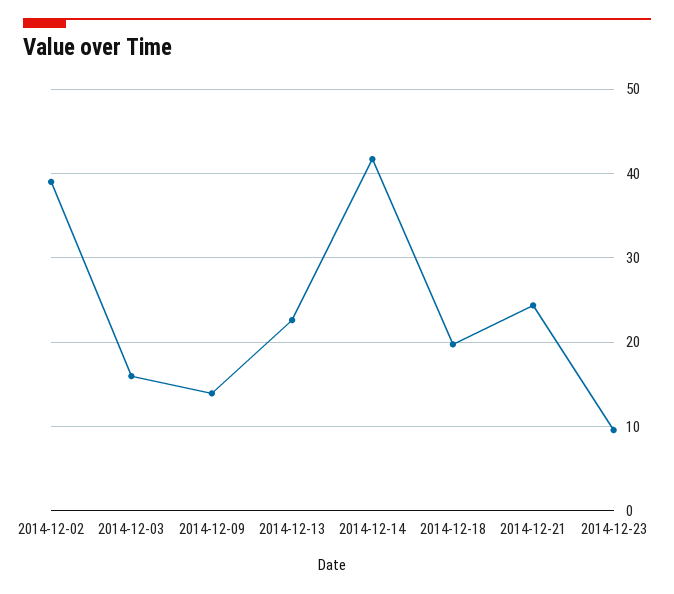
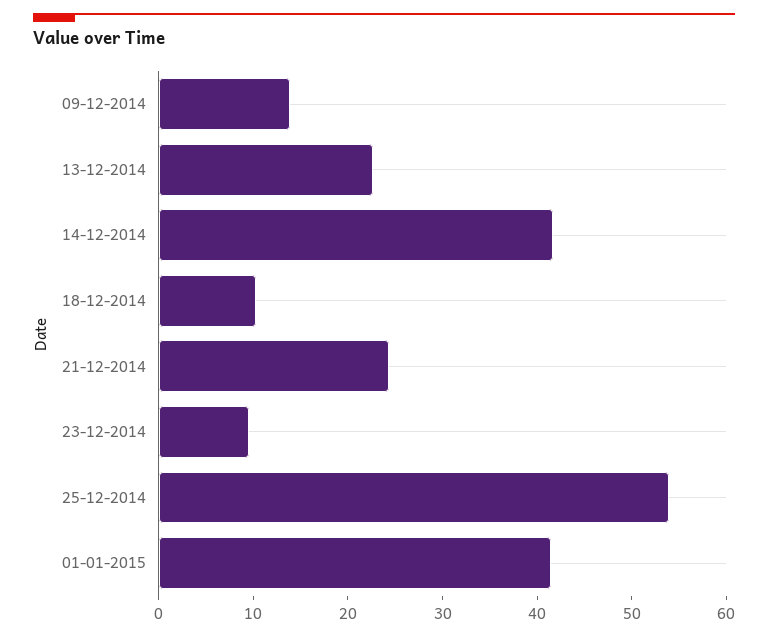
2014-12-02: 39 -> none
2014-12-03: 16 -> none
2014-12-18: 20 -> 10
25-12-2014: none -> 54
01-01-2015: none -> 42

